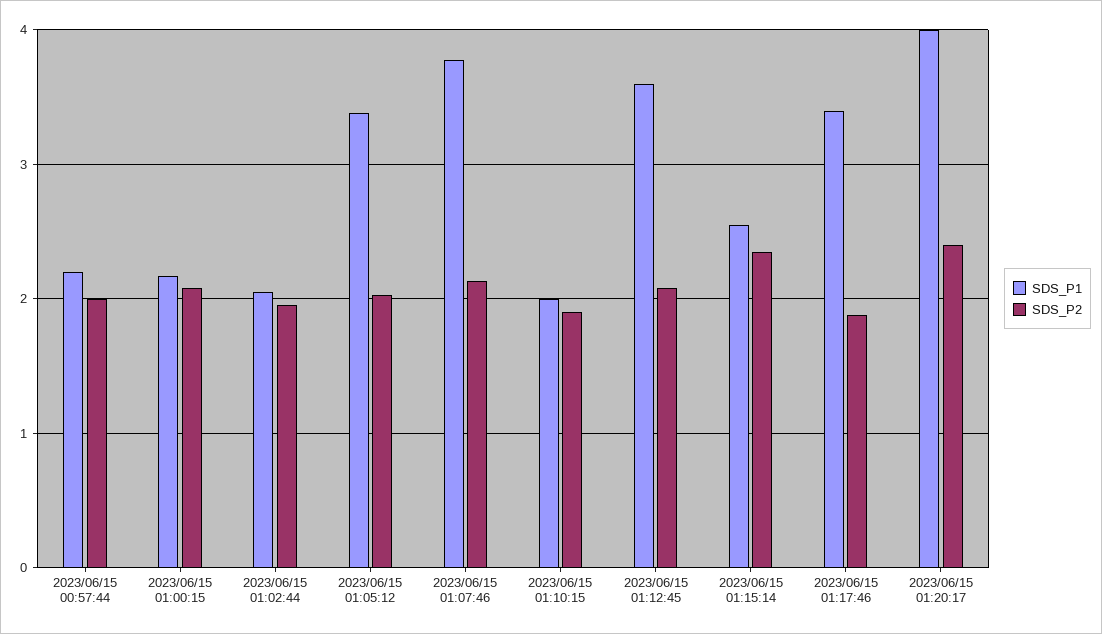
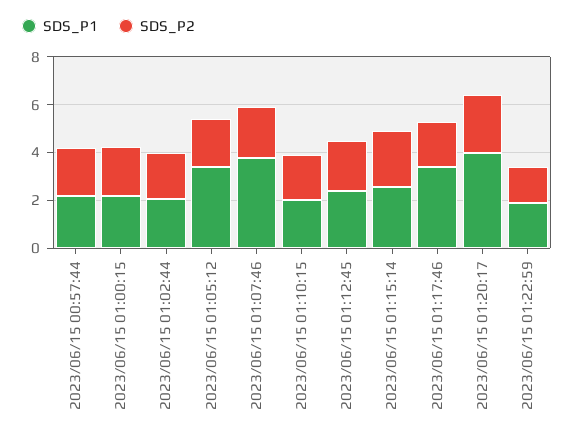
SDS_P1, 2023/06/15 01:12:45: 3.6 -> 2.5
SDS_P1, 2023/06/15 01:22:59: none -> 2
SDS_P2, 2023/06/15 01:22:59: none -> 1.5

